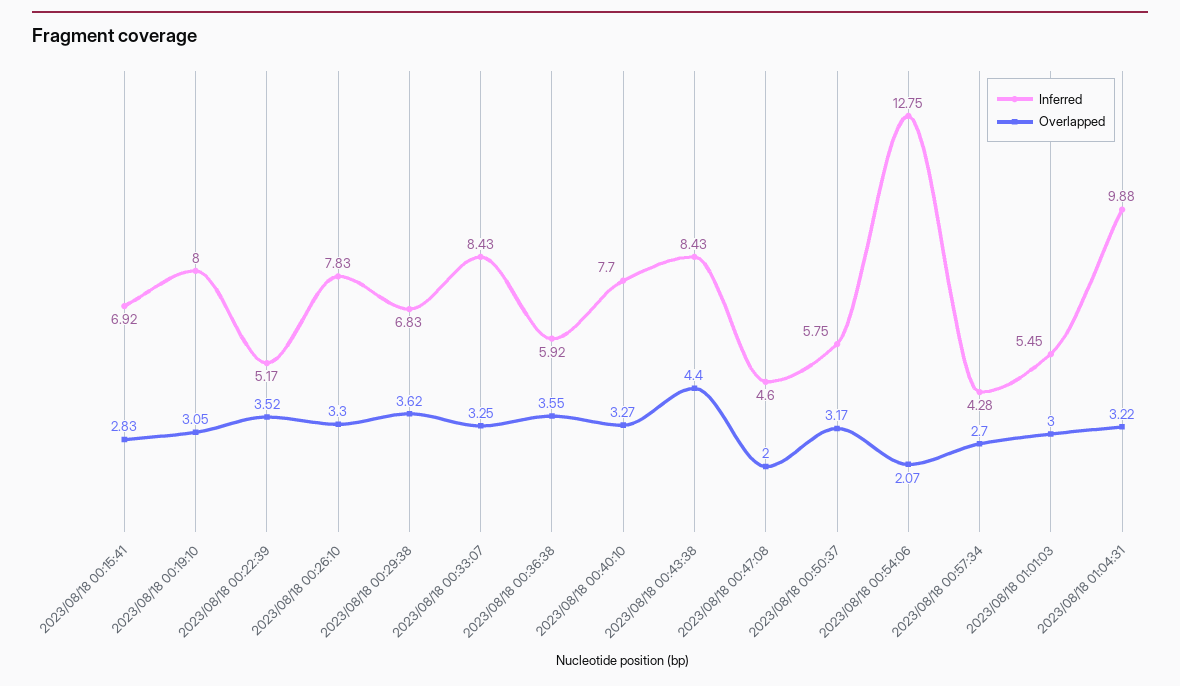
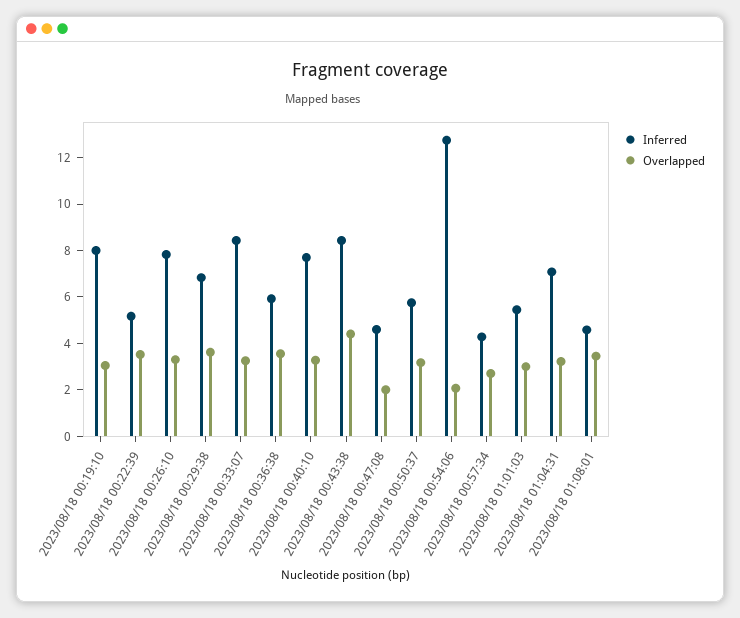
Inferred, 2023/08/18 00:15:41: 6.92 -> none
Overlapped, 2023/08/18 00:15:41: 2.83 -> none
Inferred, 2023/08/18 01:04:31: 9.88 -> 7
Inferred, 2023/08/18 01:08:01: none -> 4.5
Overlapped, 2023/08/18 01:08:01: none -> 3.5

